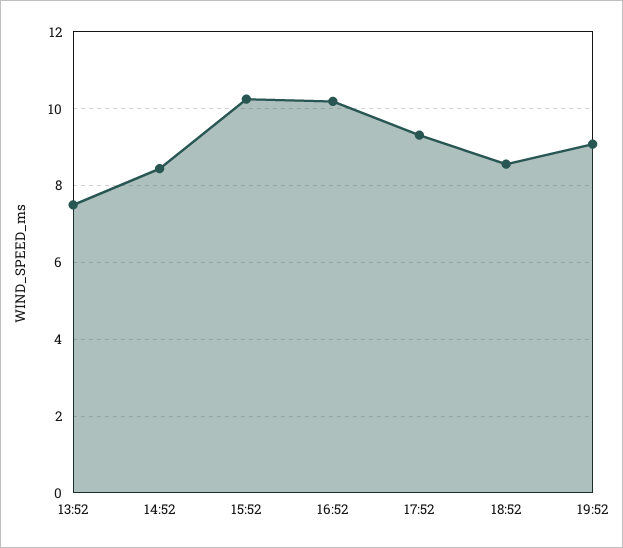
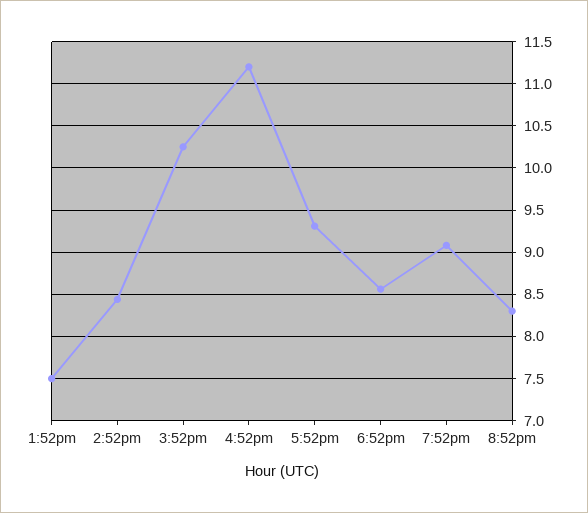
16:52: 10.2 -> 11.2
8:52pm: none -> 8.3

